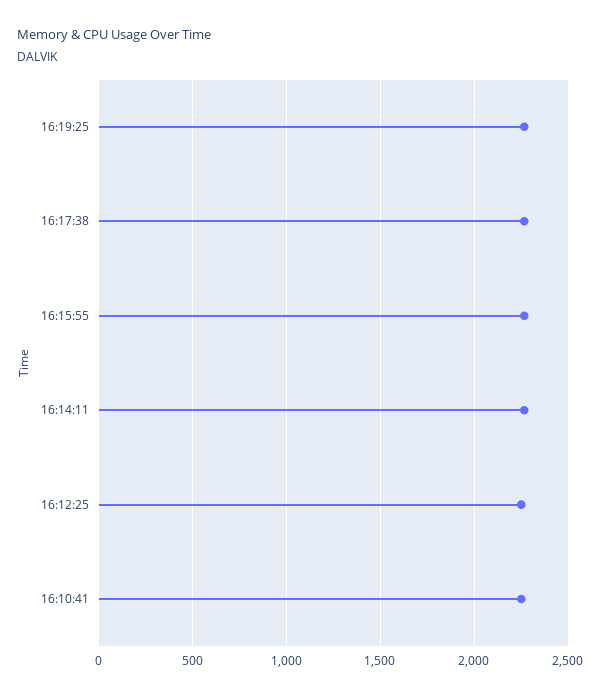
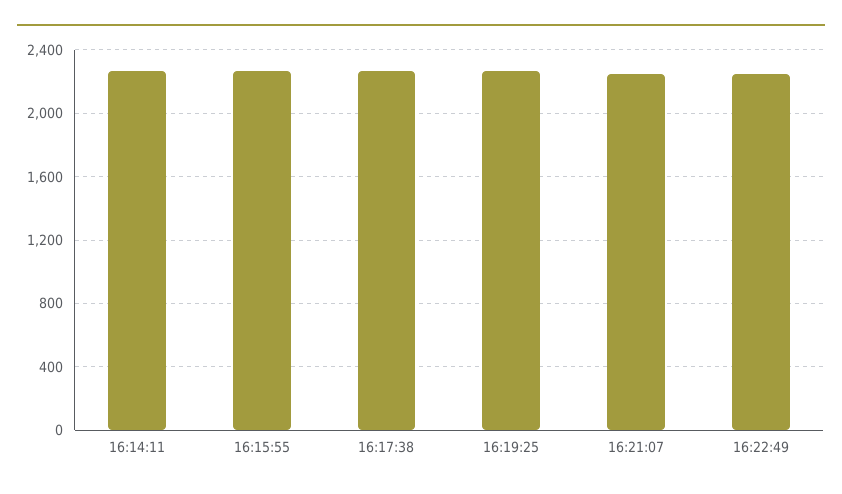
16:12:25: 2250 -> none
16:10:41: 2250 -> none
16:21:07: none -> 2250
16:22:49: none -> 2250

